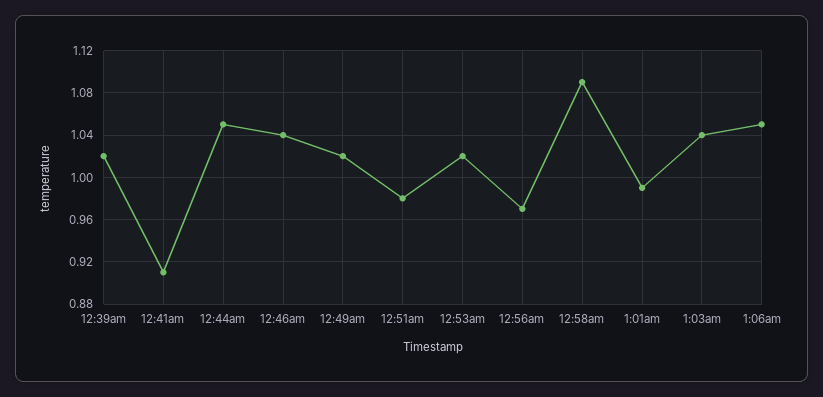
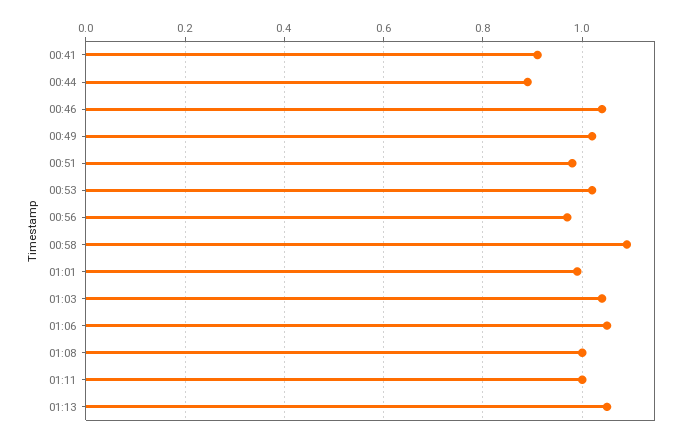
12:39am: 1.02 -> none
12:44am: 1.05 -> 0.9
01:08: none -> 1
01:11: none -> 1
01:13: none -> 1.05

